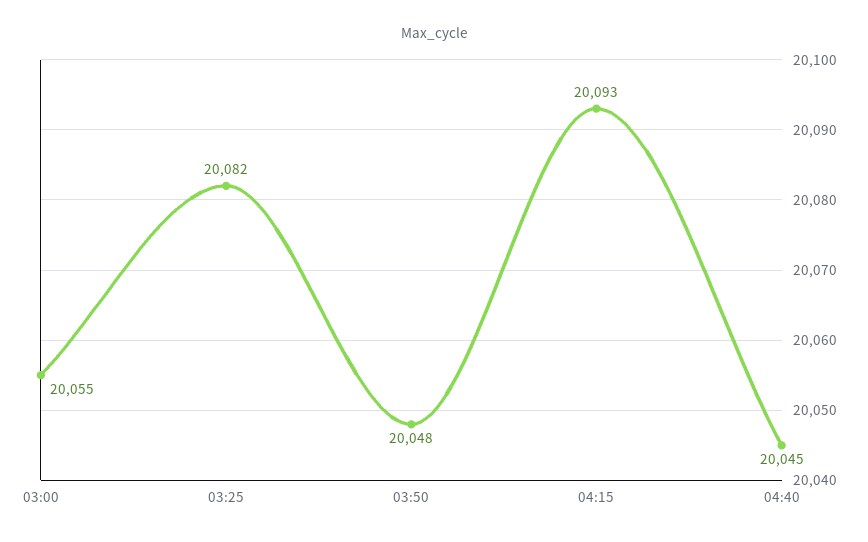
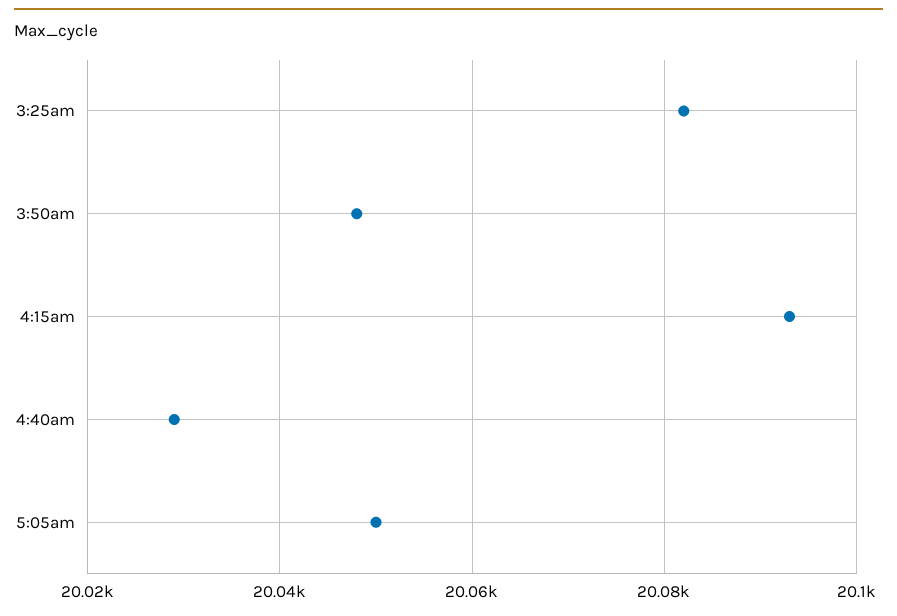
03:00: 20055 -> none
04:40: 20045 -> 20030
5:05am: none -> 20050

